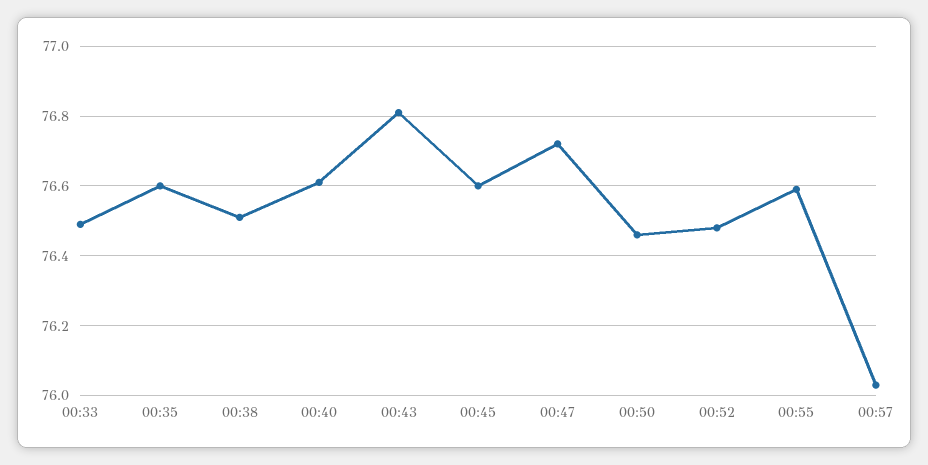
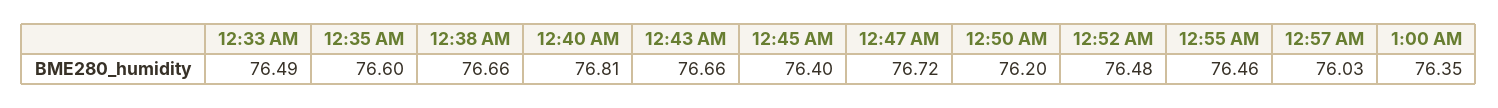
00:38: 76.5 -> 76.66
00:40: 76.6 -> 76.81
00:43: 76.8 -> 76.66
00:45: 76.6 -> 76.4
00:50: 76.45 -> 76.2
00:55: 76.6 -> 76.46
1:00 AM: none -> 76.35

